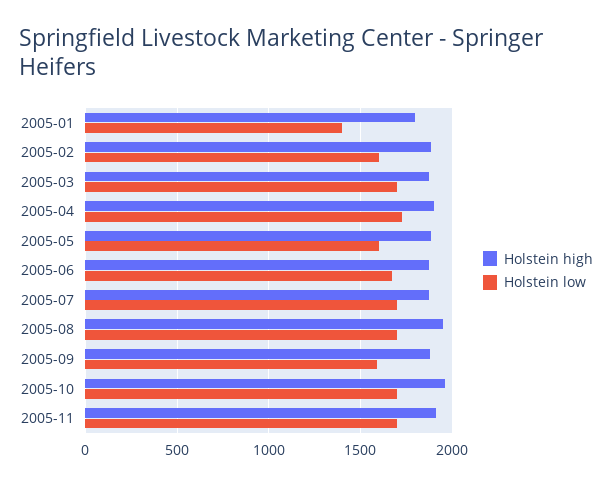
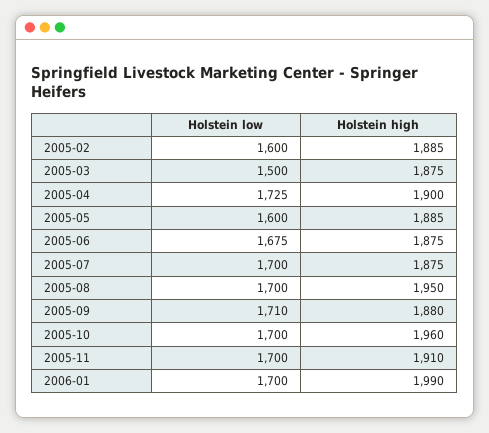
Holstein high, 2005-01: 1800 -> none
Holstein low, 2005-01: 1400 -> none
Holstein low, 2005-03: 1700 -> 1500
Holstein low, 2005-09: 1600 -> 1710
Holstein low, 2006-01: none -> 1700
Holstein high, 2006-01: none -> 1990

